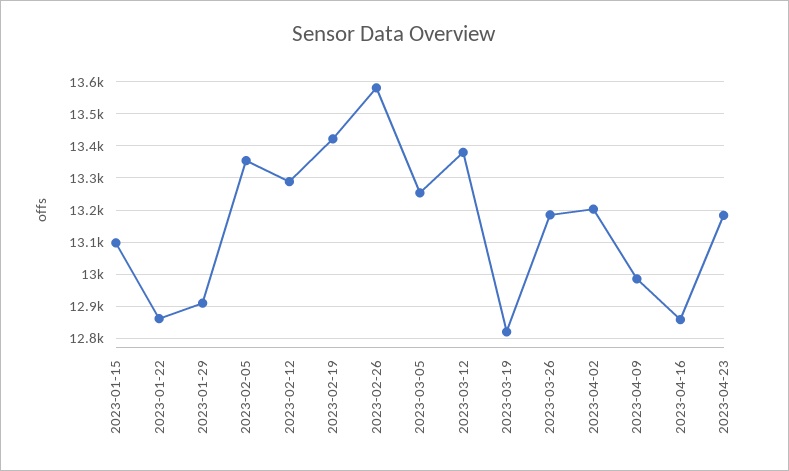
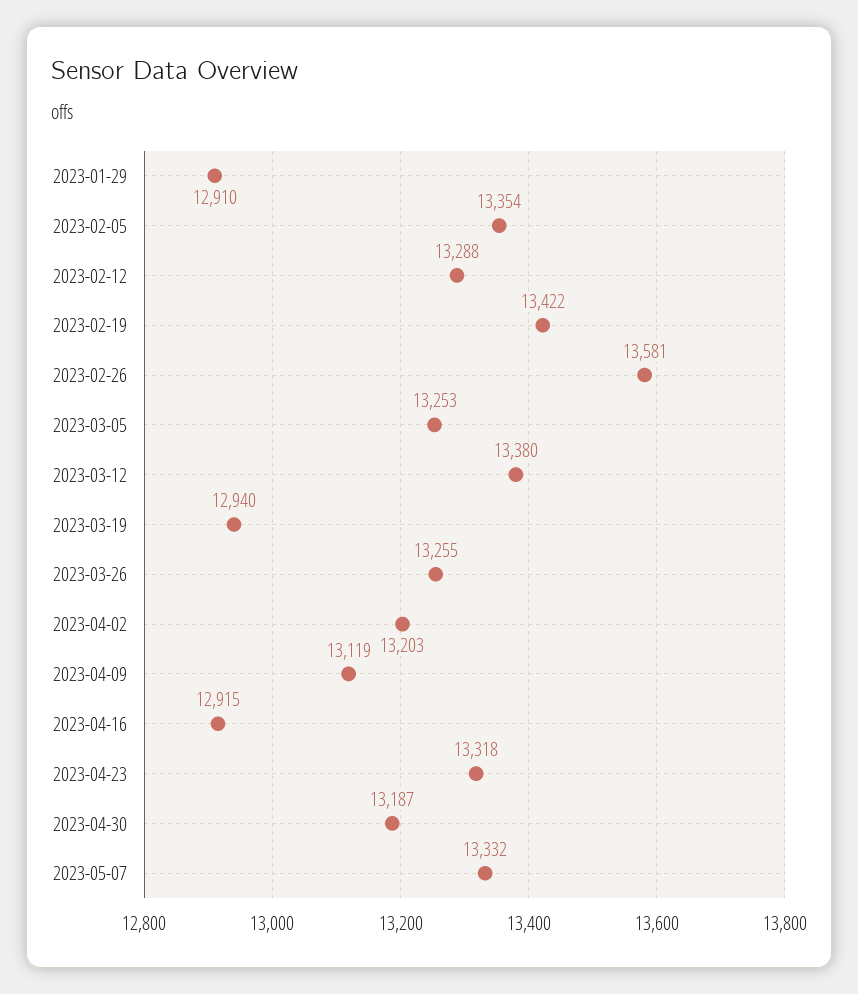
2023-01-15: 13100 -> none
2023-01-22: 12860 -> none
2023-03-19: 12820 -> 12940
2023-03-26: 13180 -> 13255
2023-04-09: 12980 -> 13119
2023-04-16: 12860 -> 12915
2023-04-23: 13180 -> 13318
2023-04-30: none -> 13187
2023-05-07: none -> 13332

